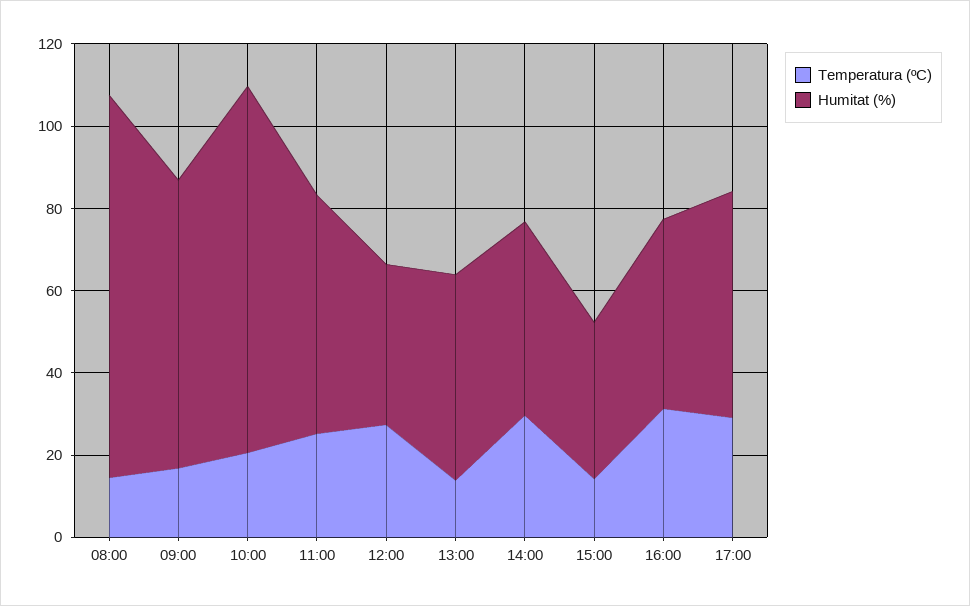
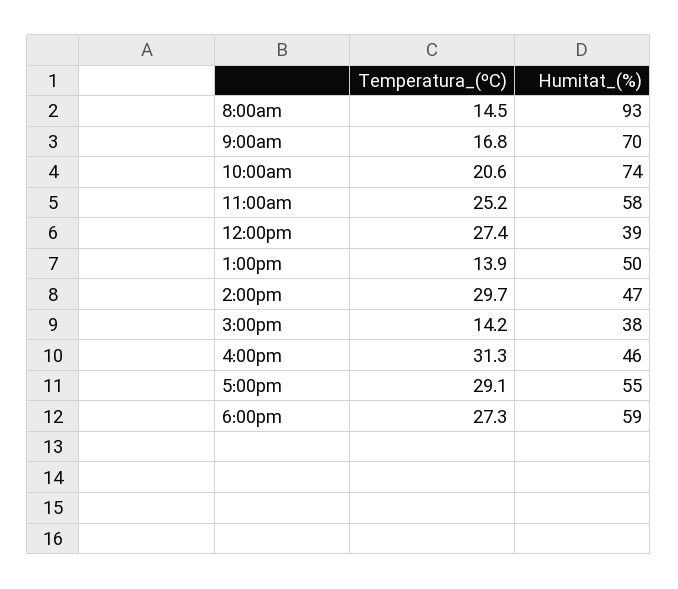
Humitat (%), 10:00: 90 -> 74
Temperatura (ºC), 6:00pm: none -> 27.3
Humitat (%), 6:00pm: none -> 59

